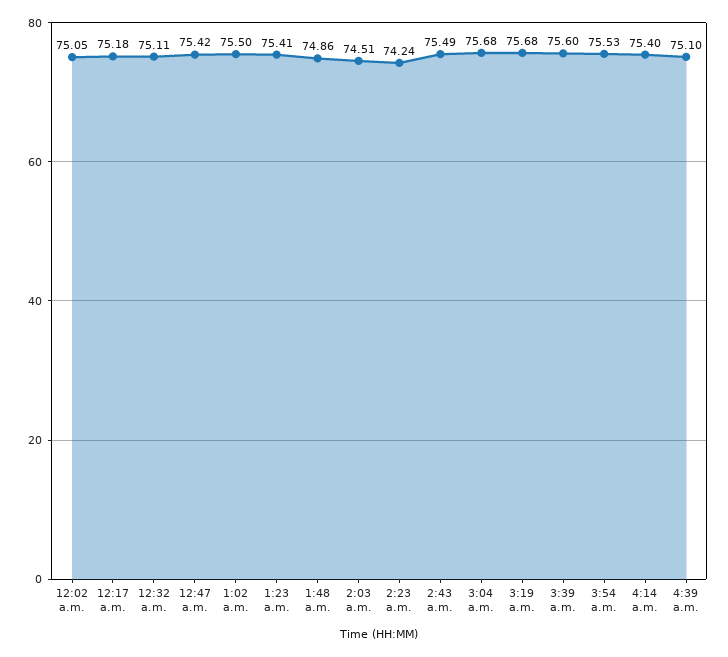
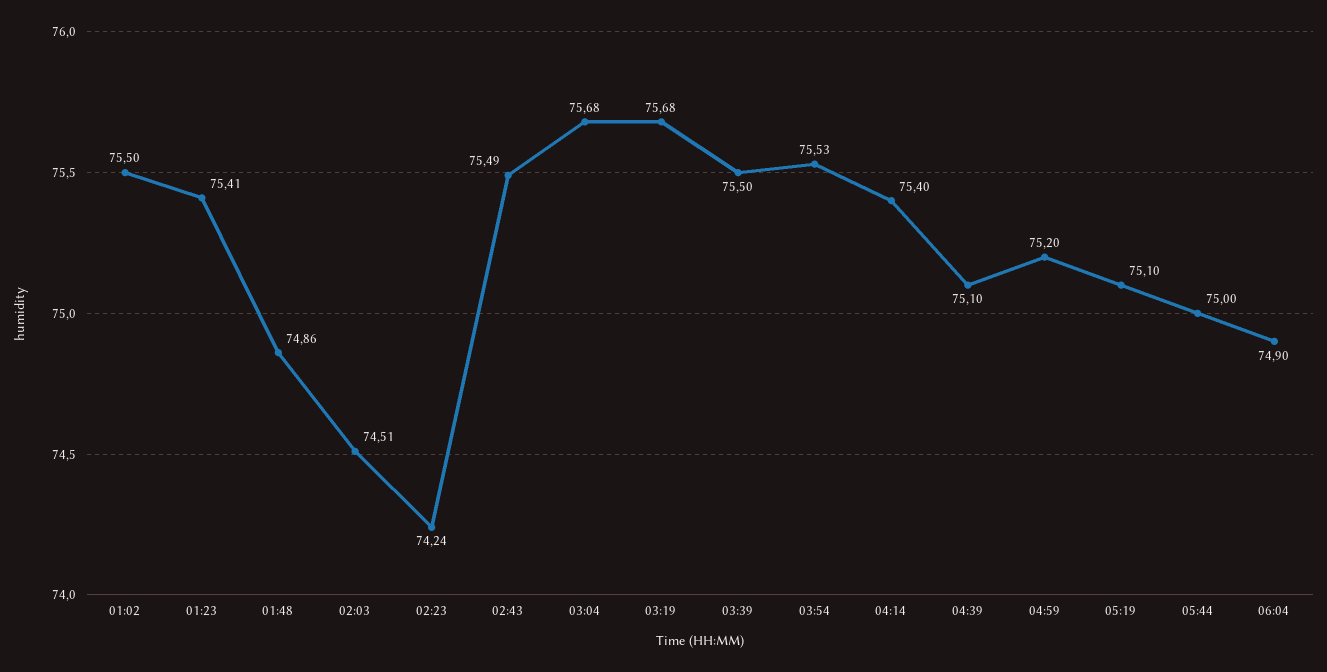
12:02 a.m.: 75.05 -> none
12:17 a.m.: 75.18 -> none
12:32 a.m.: 75.11 -> none
12:47 a.m.: 75.42 -> none
3:39 a.m.: 75.6 -> 75.5
04:59: none -> 75.2
05:19: none -> 75.1
05:44: none -> 75
06:04: none -> 74.9

